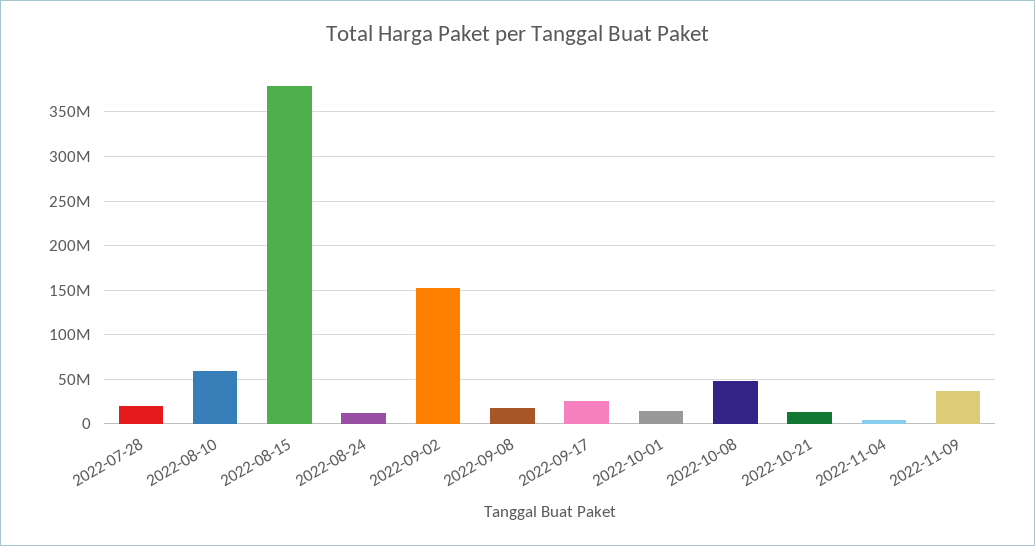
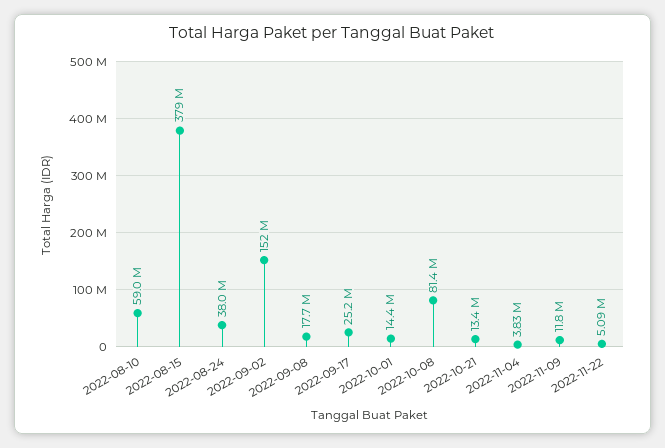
2022-07-28: 20000000 -> none
2022-08-24: 10000000 -> 38000000
2022-10-08: 50000000 -> 81400000
2022-11-09: 40000000 -> 11800000
2022-11-22: none -> 5090000

